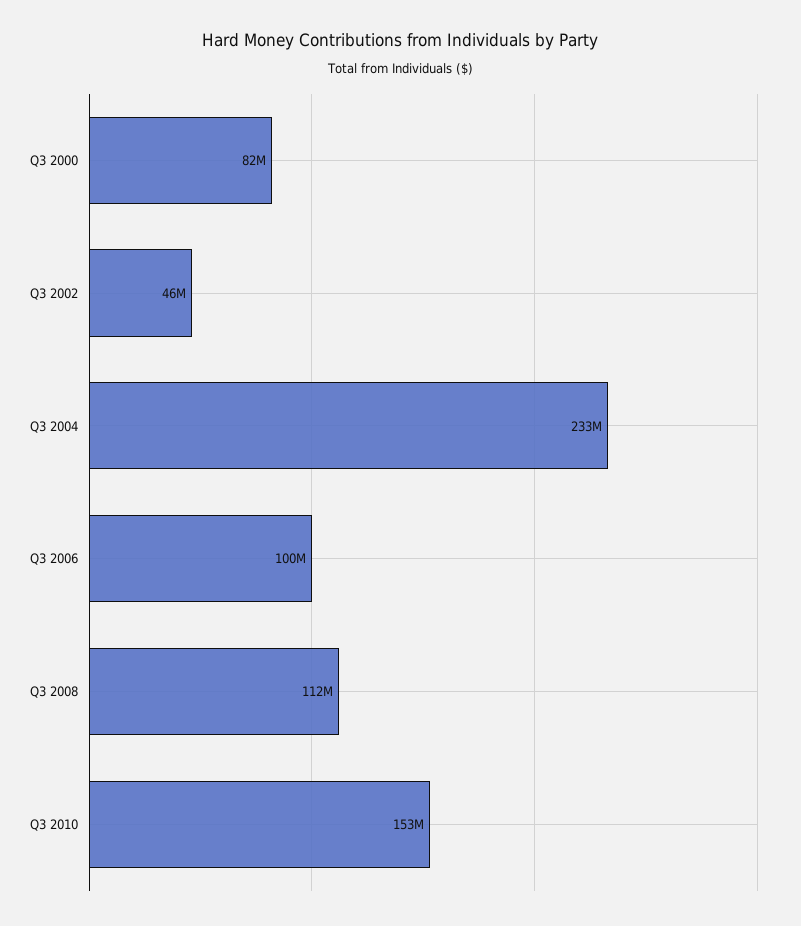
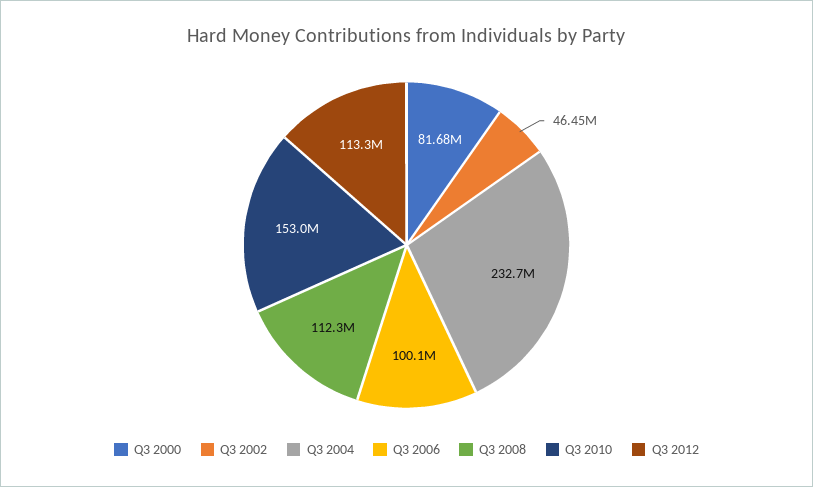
Q3 2012: none -> 113300000

